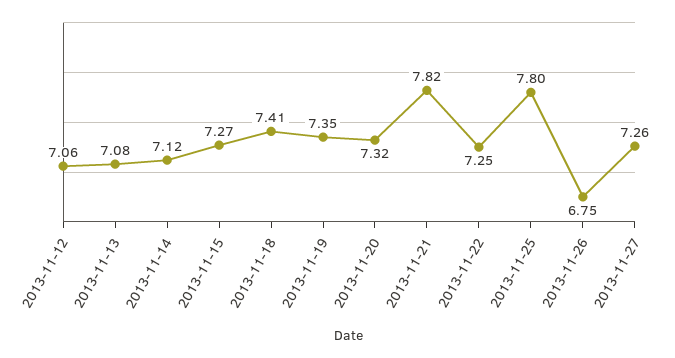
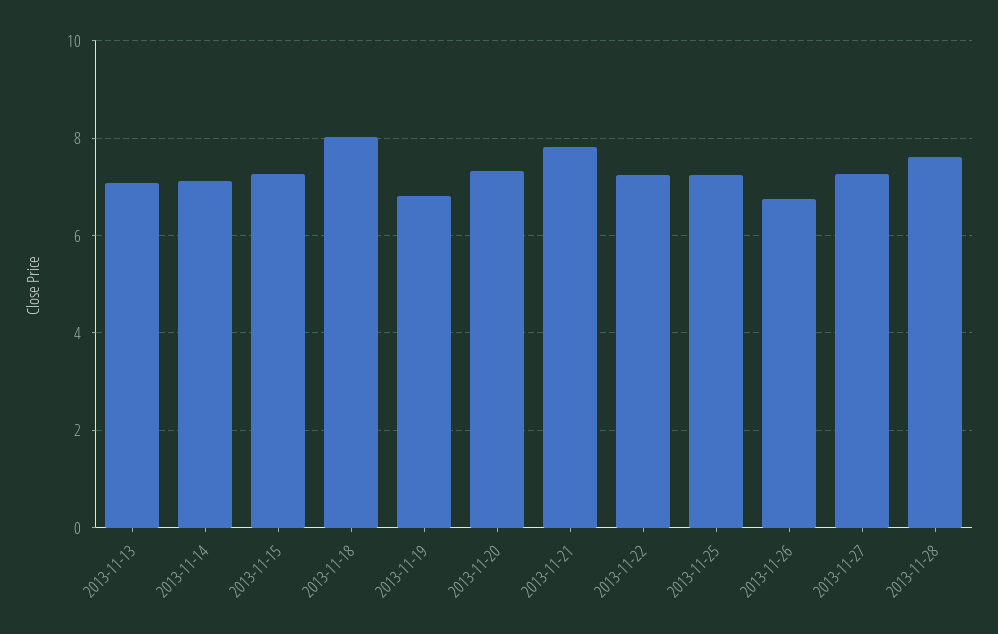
2013-11-12: 7.06 -> none
2013-11-18: 7.41 -> 8
2013-11-19: 7.35 -> 6.8
2013-11-25: 7.8 -> 7.2
2013-11-28: none -> 7.6

